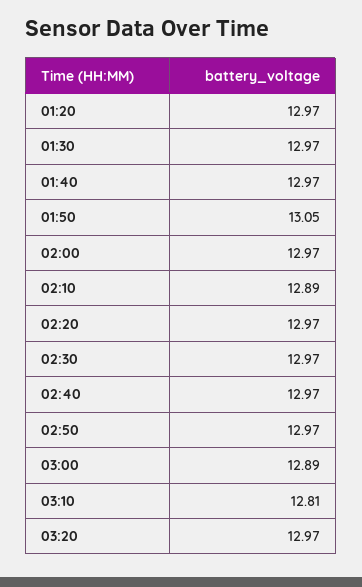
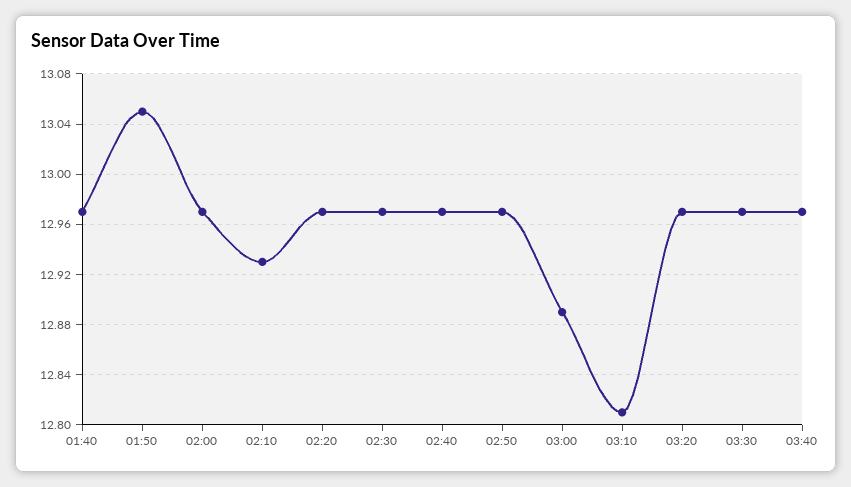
01:20: 12.97 -> none
01:30: 12.97 -> none
02:10: 12.89 -> 12.93
03:30: none -> 12.97
03:40: none -> 12.97

